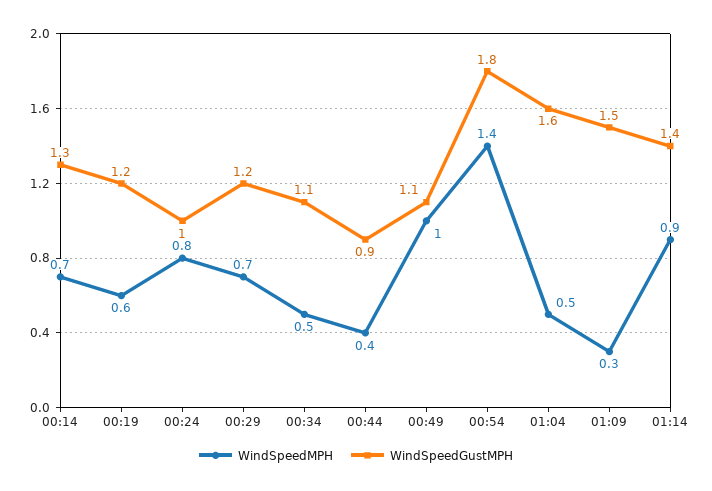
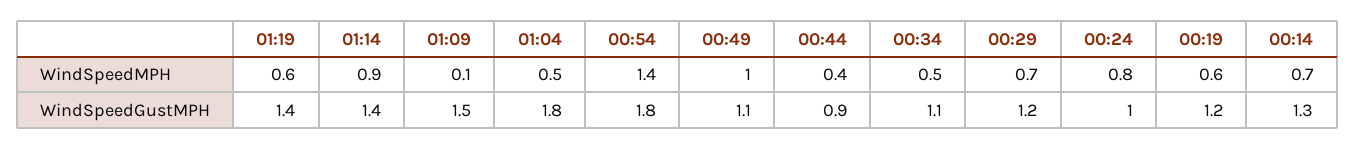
WindSpeedGustMPH, 01:04: 1.6 -> 1.8
WindSpeedMPH, 01:09: 0.3 -> 0.1
WindSpeedMPH, 01:19: none -> 0.6
WindSpeedGustMPH, 01:19: none -> 1.4

